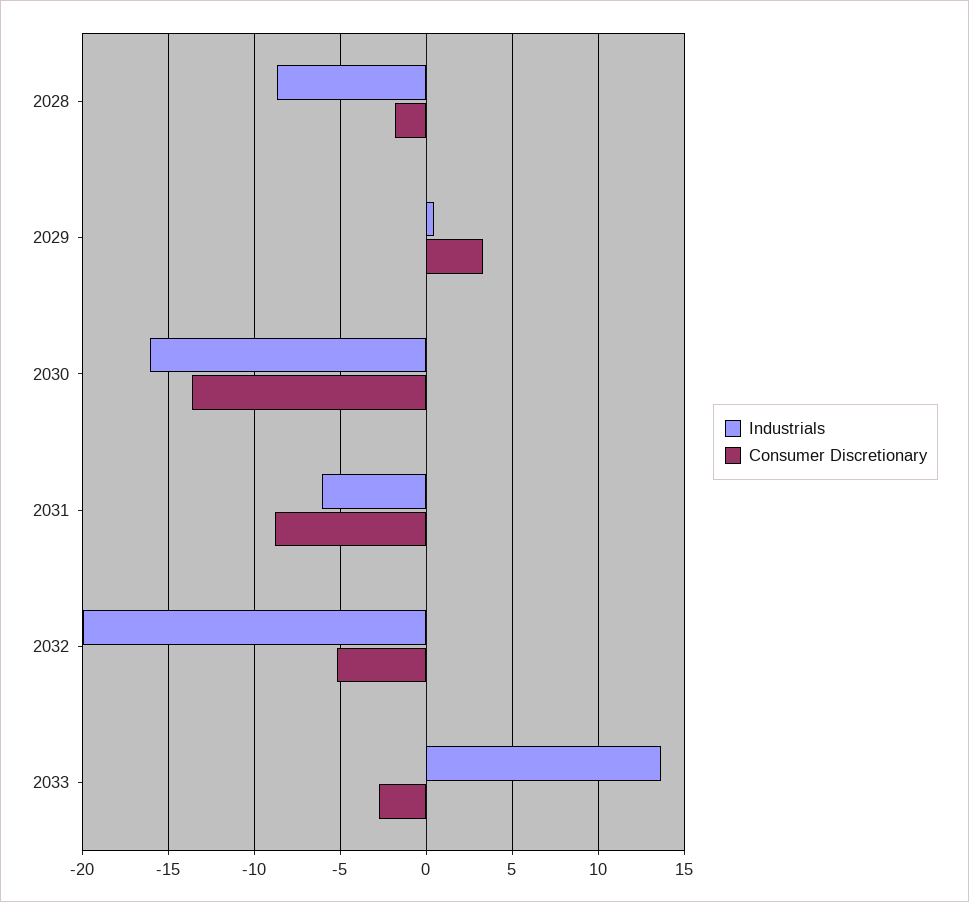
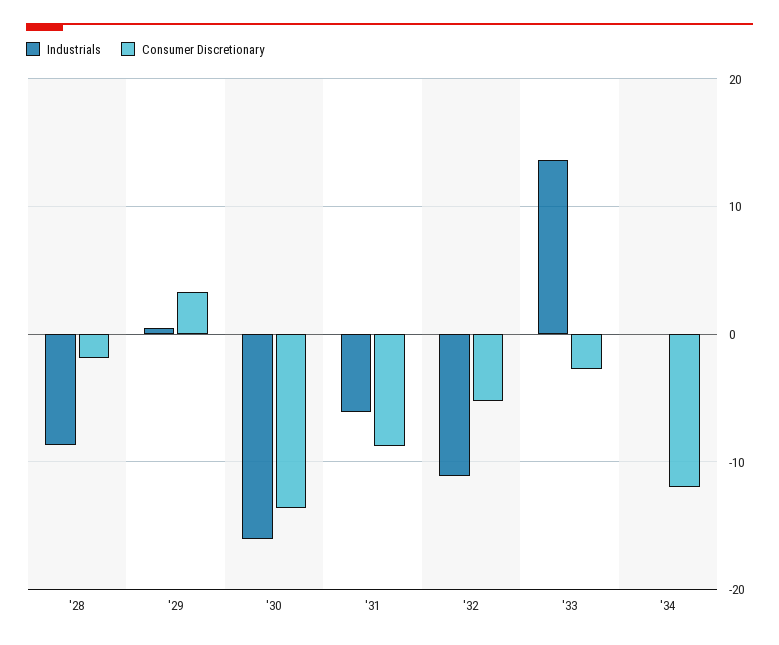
Industrials, 2032: -20 -> -11
Industrials, '34: none -> 0
Consumer Discretionary, '34: none -> -12

